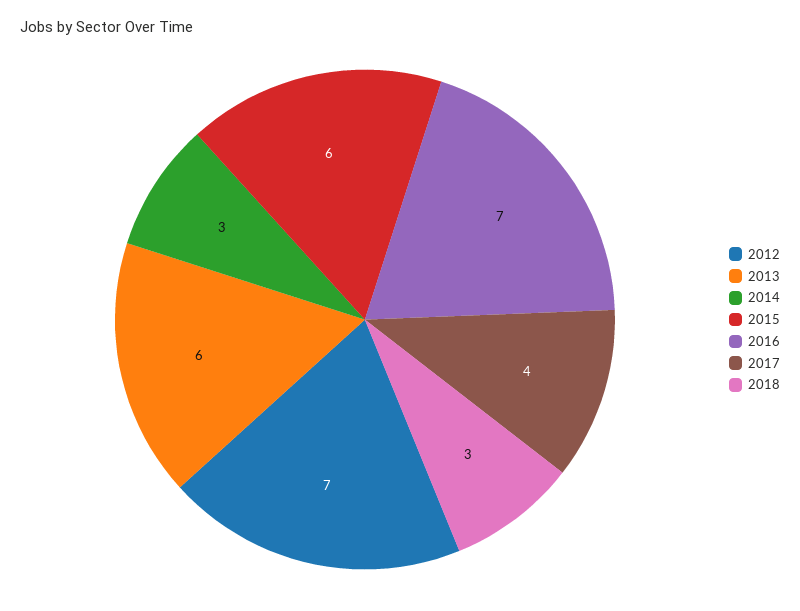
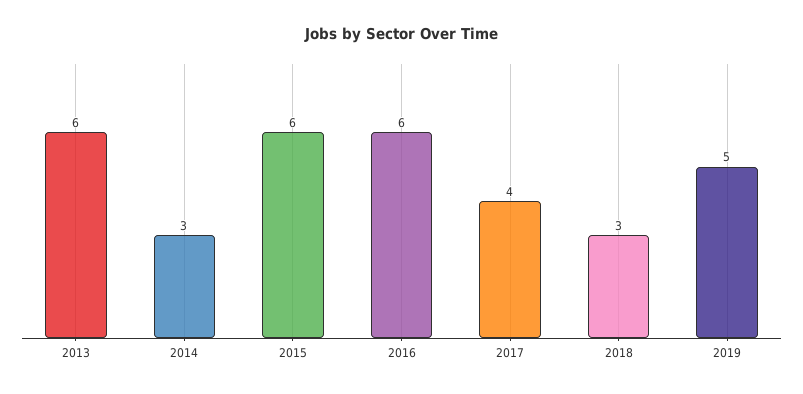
2012: 7 -> none
2016: 7 -> 6
2019: none -> 5

